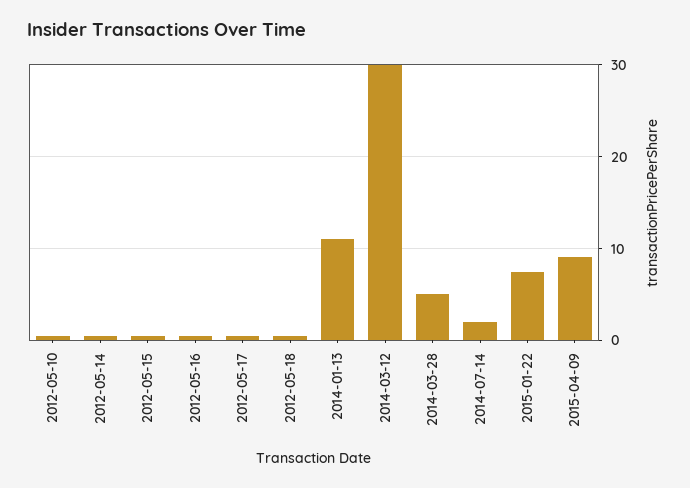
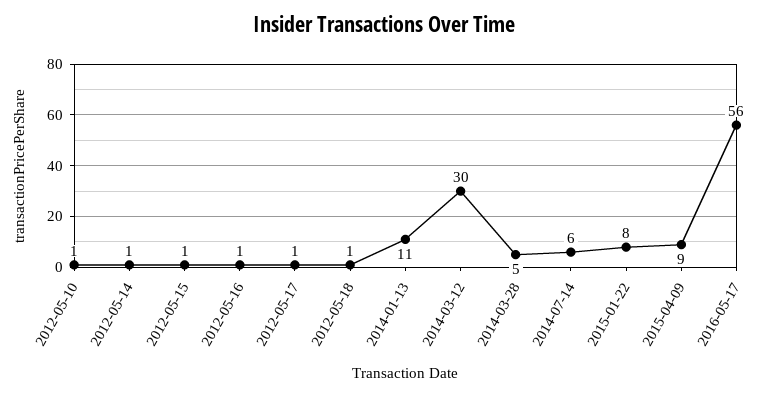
2014-07-14: 2 -> 6
2016-05-17: none -> 56

